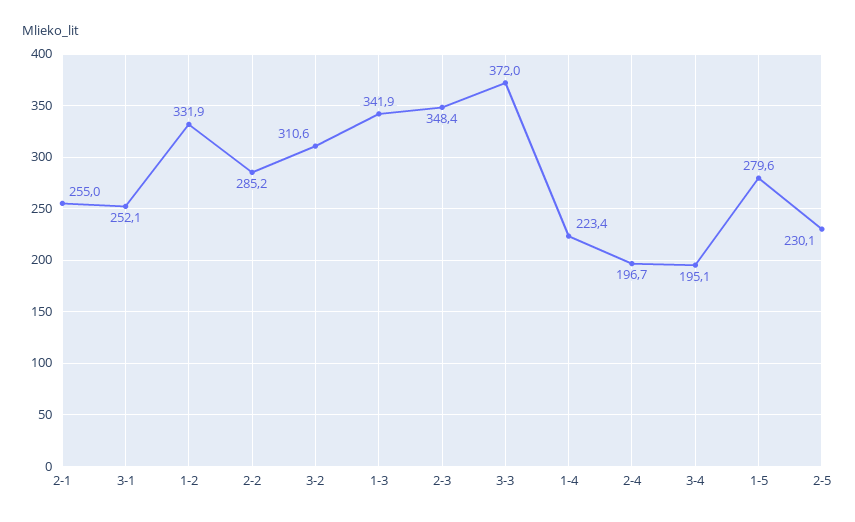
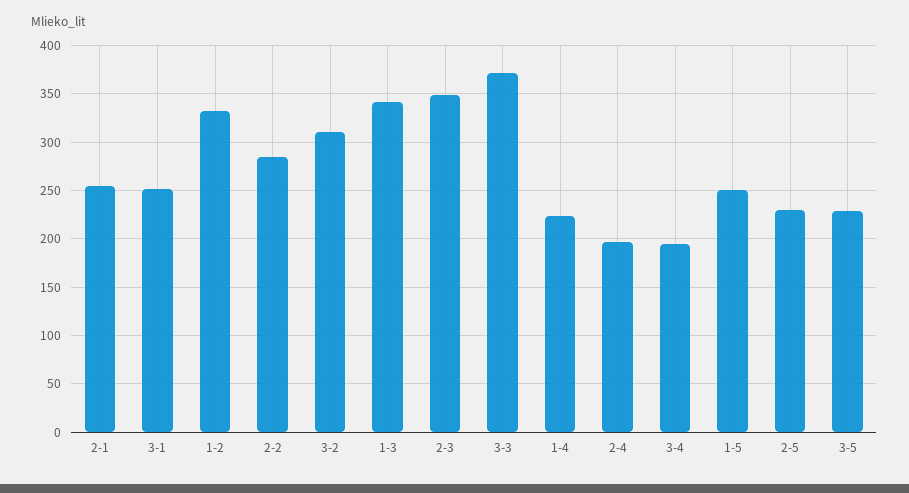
1-5: 279.6 -> 250
3-5: none -> 230

